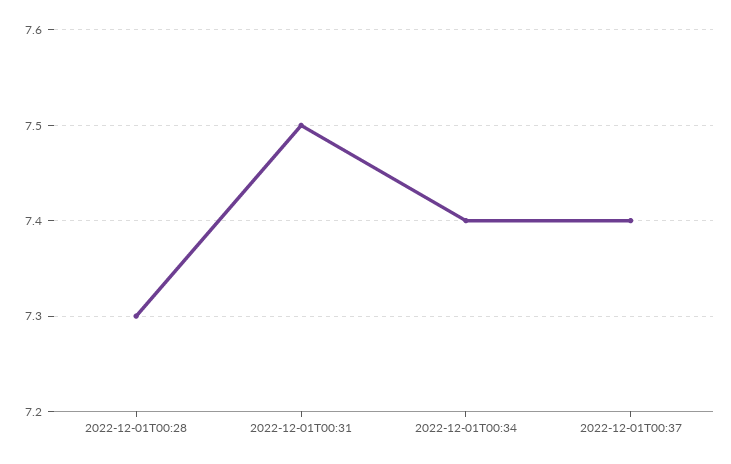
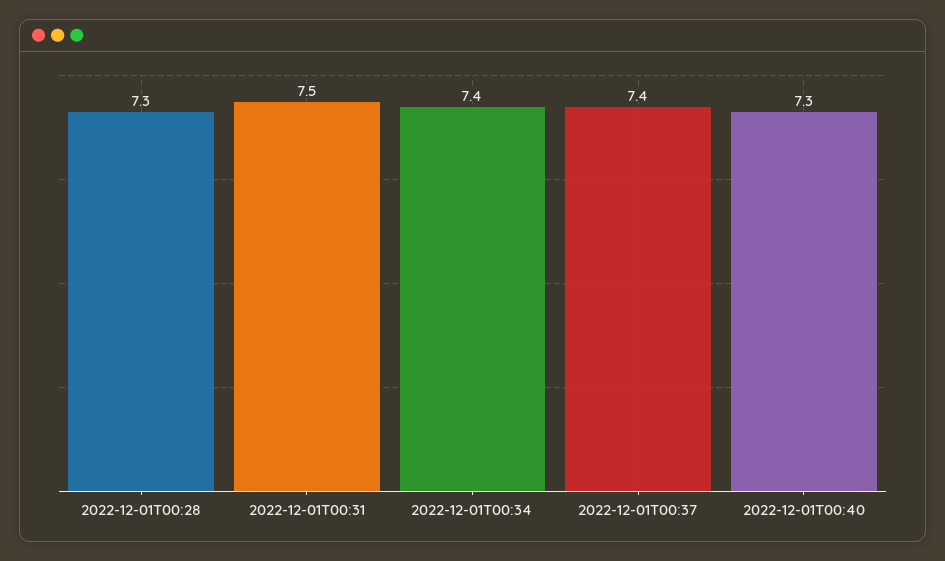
2022-12-01T00:40: none -> 7.3

